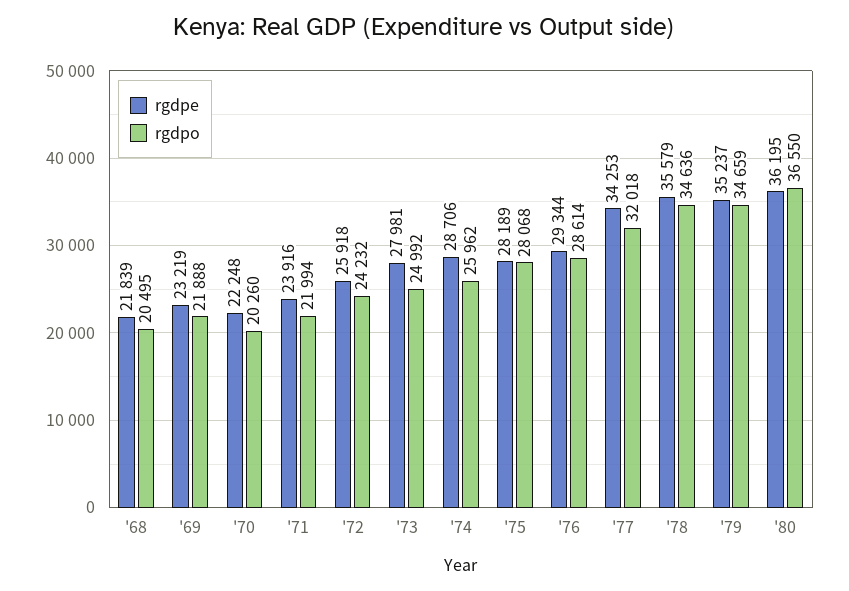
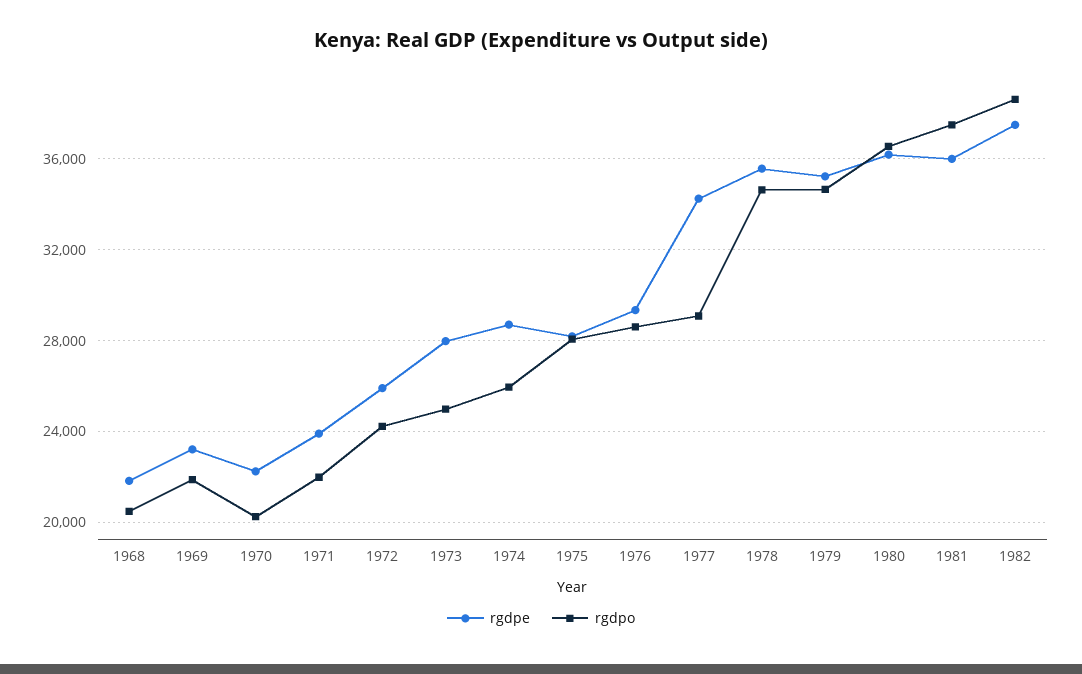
rgdpo, '77: 32018 -> 29000
rgdpe, 1981: none -> 36000
rgdpo, 1981: none -> 37500
rgdpe, 1982: none -> 37500
rgdpo, 1982: none -> 38500

